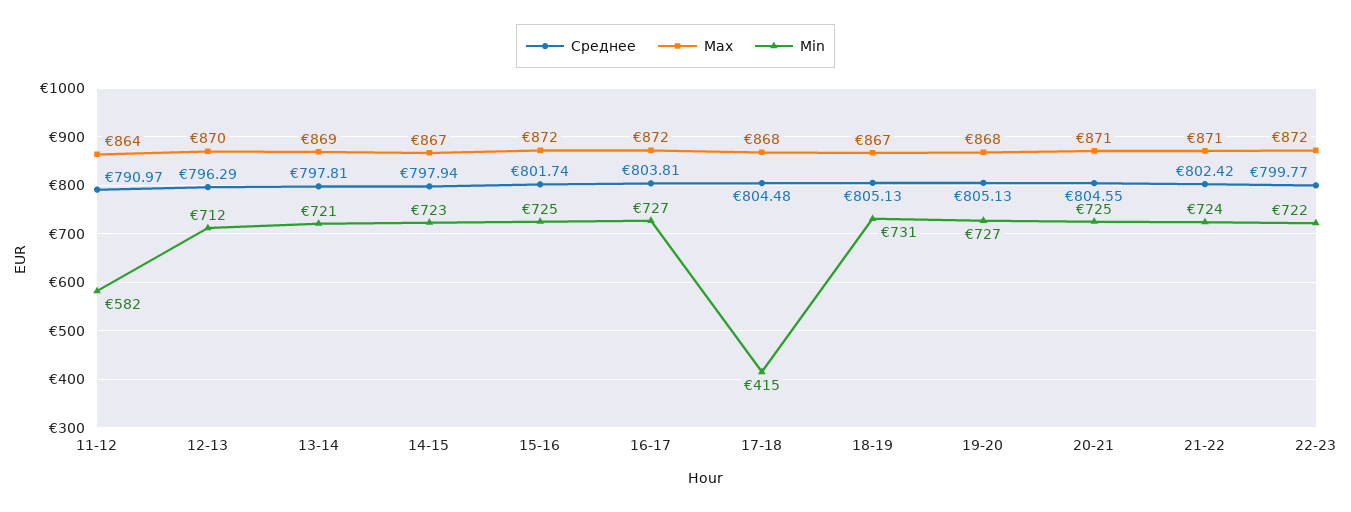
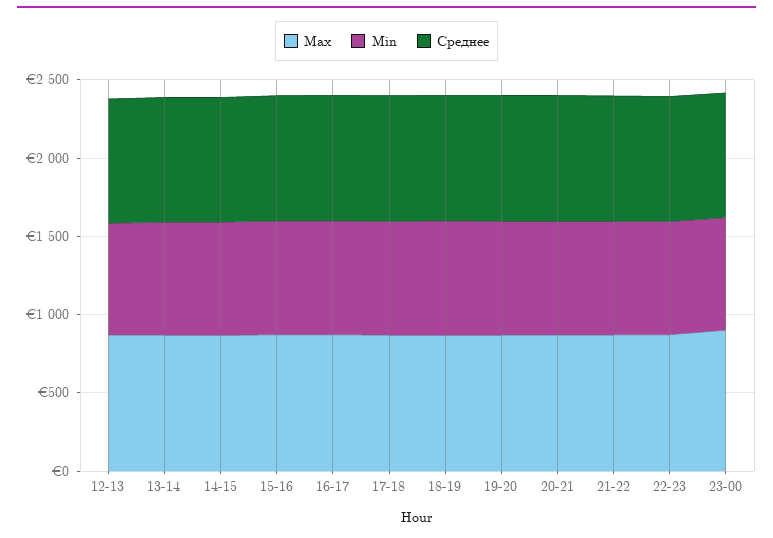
Среднее, 11-12: 790.97 -> none
Max, 11-12: 864 -> none
Min, 11-12: 582 -> none
Min, 17-18: 415 -> 700
Max, 23-00: none -> 900
Min, 23-00: none -> 700
Среднее, 23-00: none -> 800

